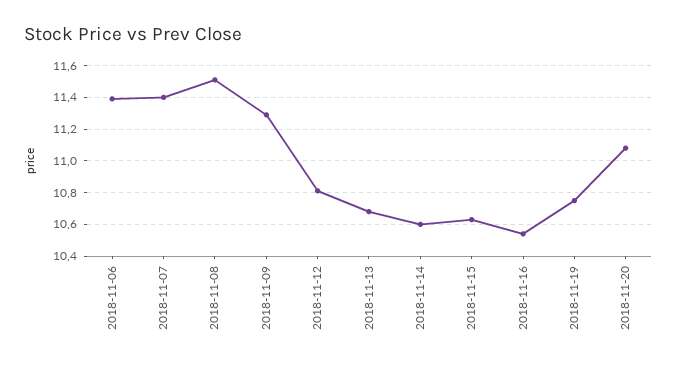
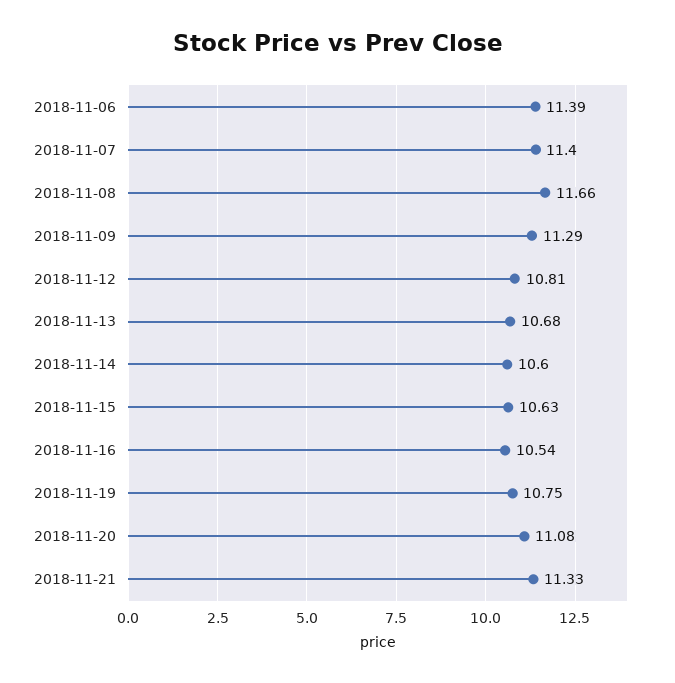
2018-11-08: 11.5 -> 11.66
2018-11-21: none -> 11.33

